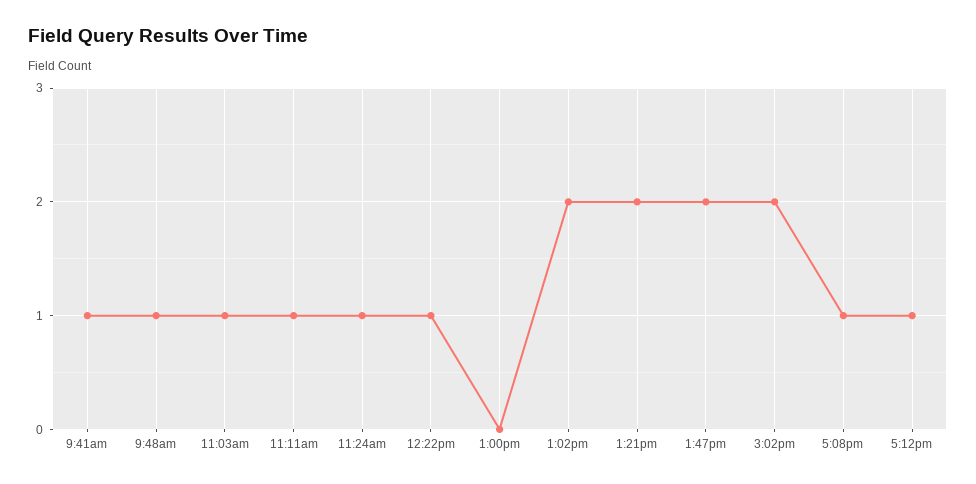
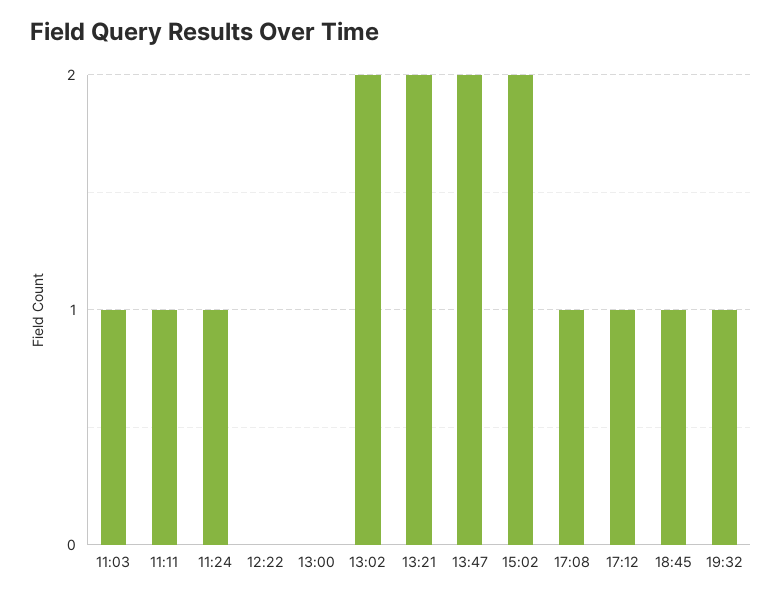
9:41am: 1 -> none
9:48am: 1 -> none
12:22pm: 1 -> 0
18:45: none -> 1
19:32: none -> 1

